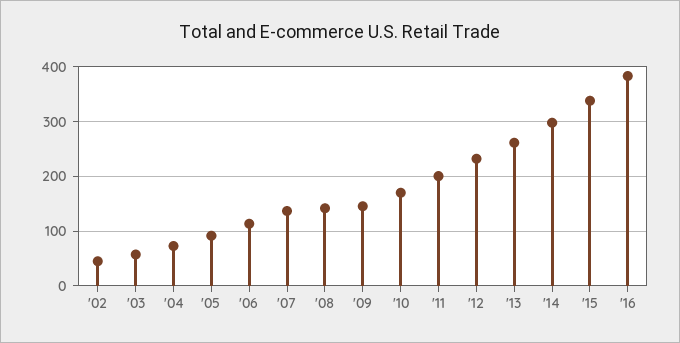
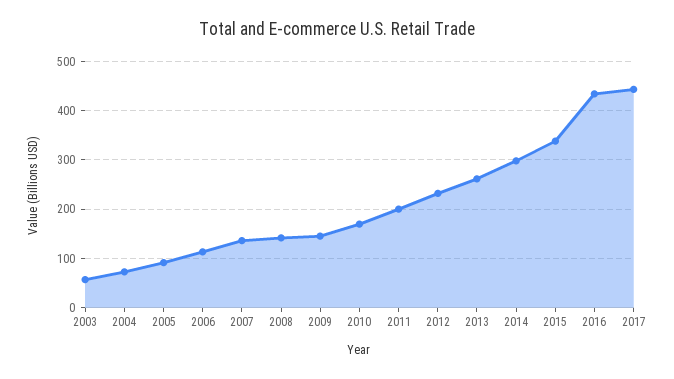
'02: 40 -> none
'16: 380 -> 440
2017: none -> 440

